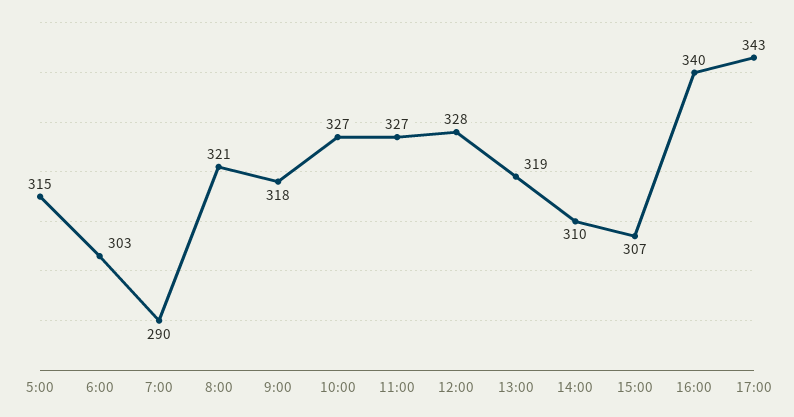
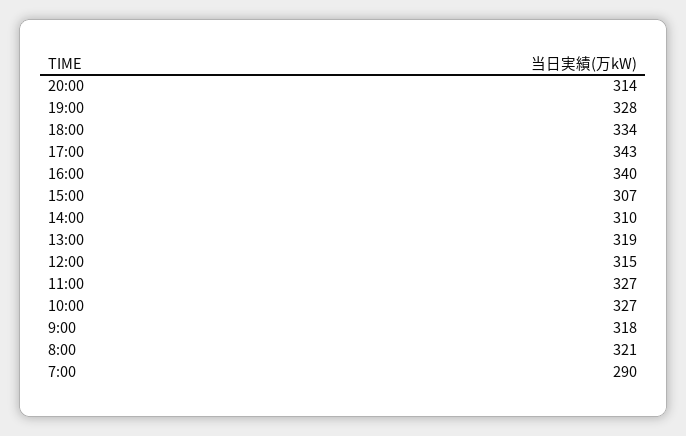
5:00: 315 -> none
6:00: 303 -> none
12:00: 328 -> 315
20:00: none -> 314
19:00: none -> 328
18:00: none -> 334

